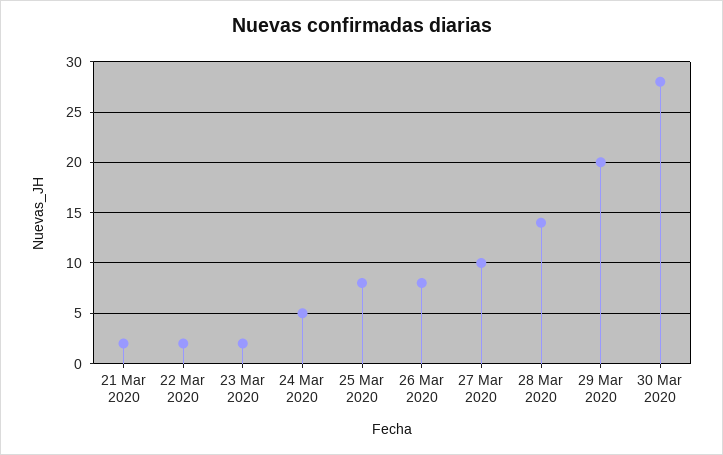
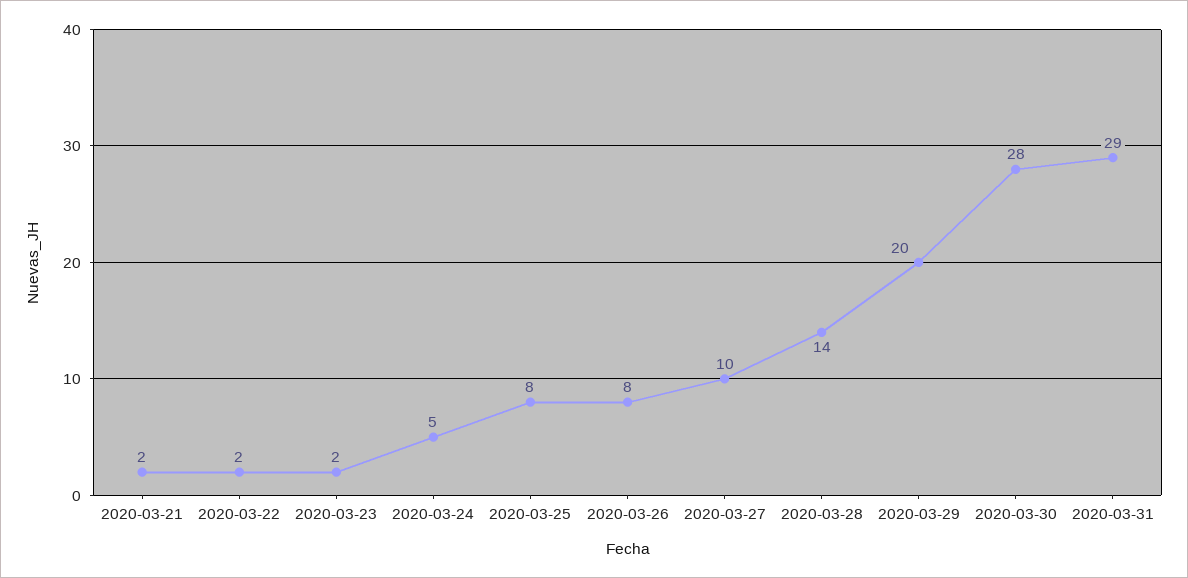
2020-03-31: none -> 29

